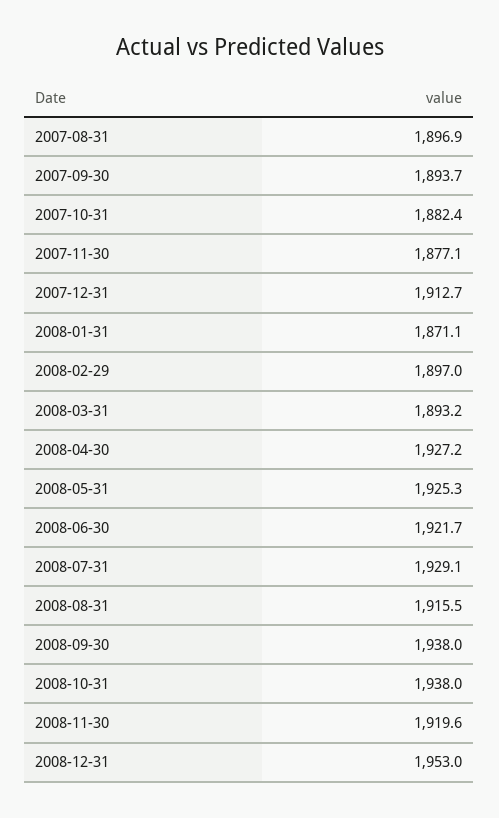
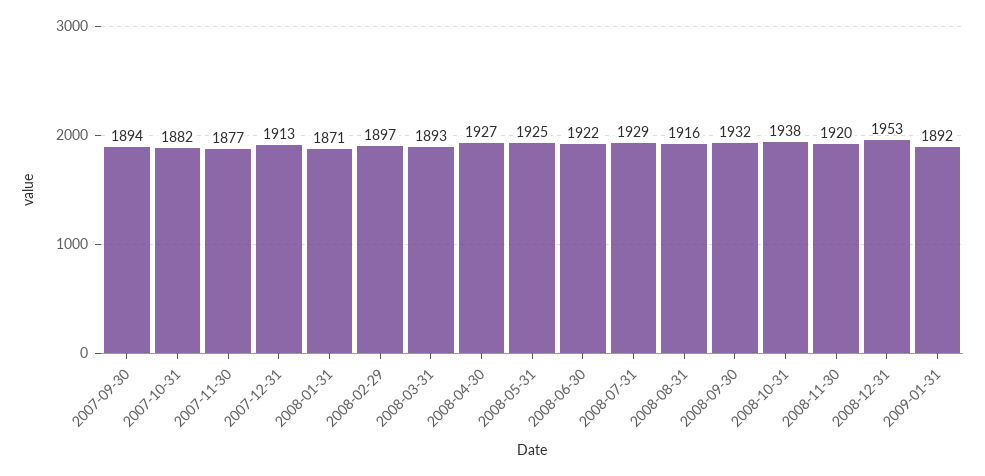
2007-08-31: 1896.9 -> none
2008-09-30: 1938 -> 1932
2009-01-31: none -> 1892

